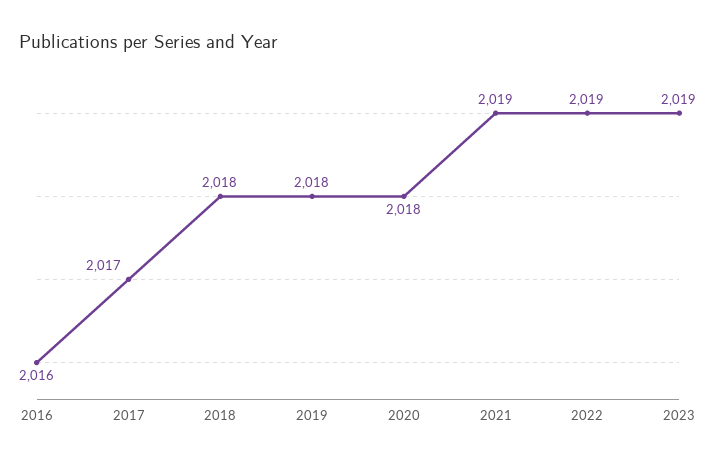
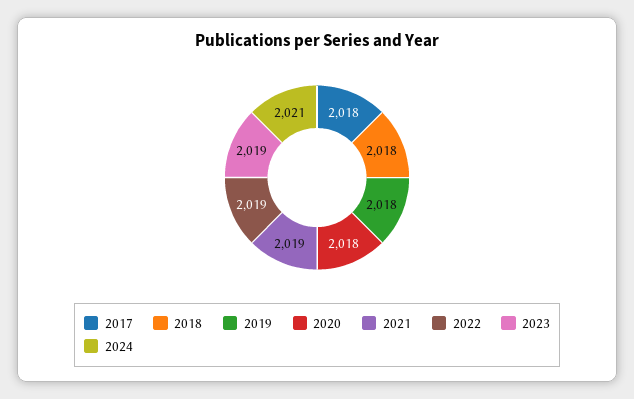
2016: 2016 -> none
2017: 2017 -> 2018
2024: none -> 2021

